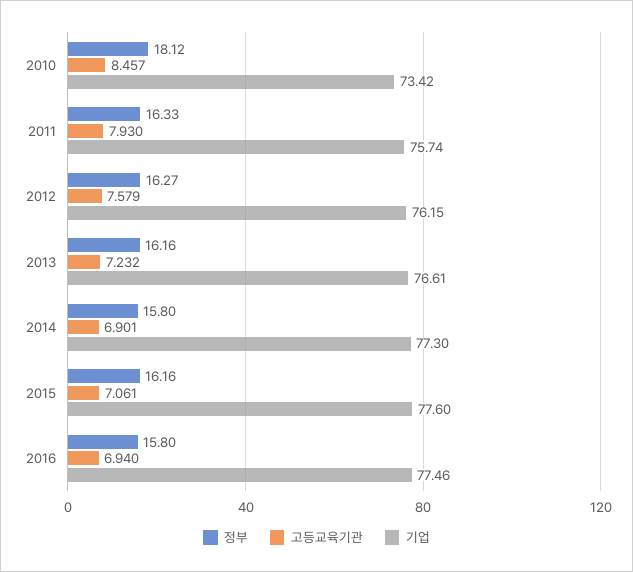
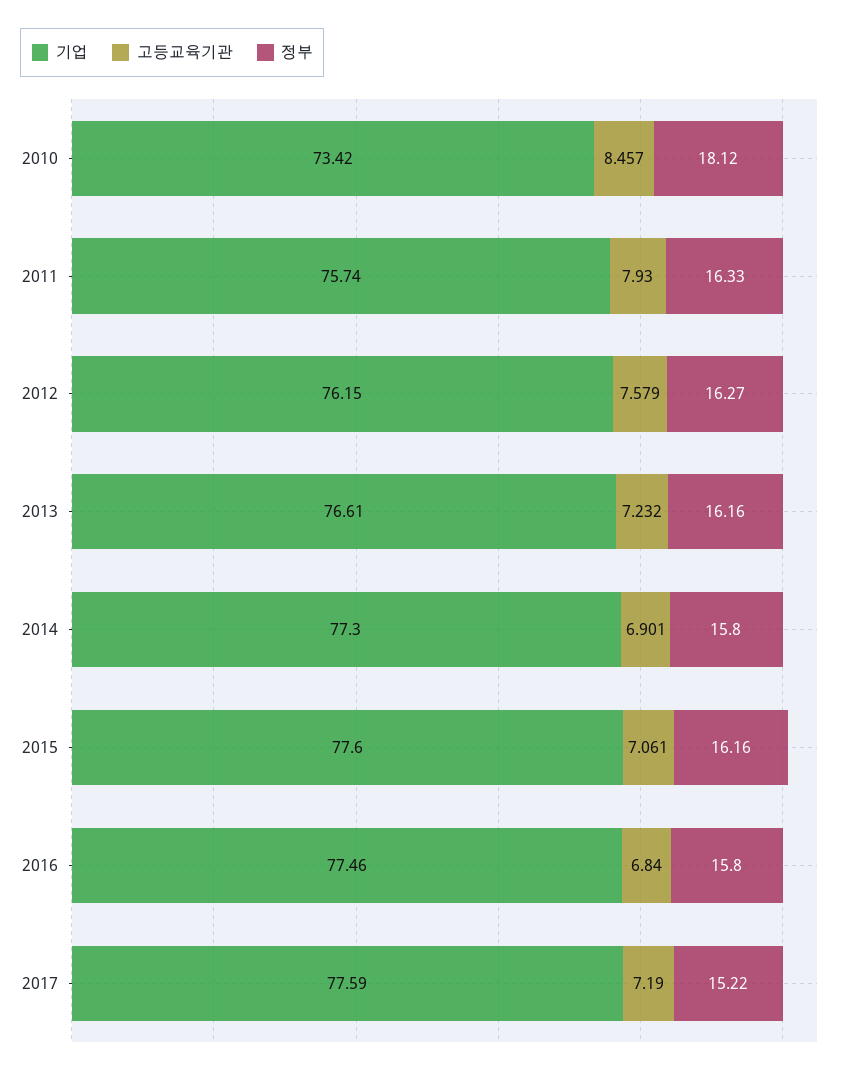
고등교육기관, 2016: 6.94 -> 6.84
기업, 2017: none -> 77.59
고등교육기관, 2017: none -> 7.19
정부, 2017: none -> 15.22

